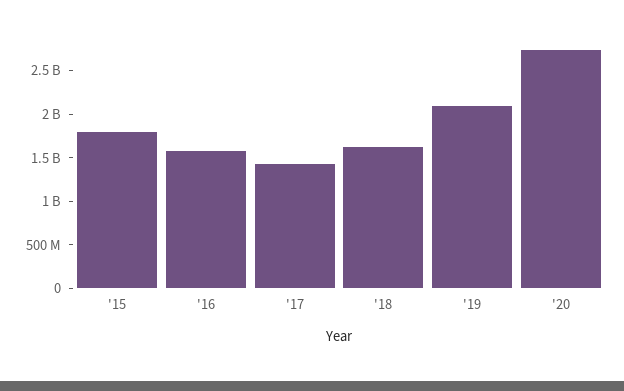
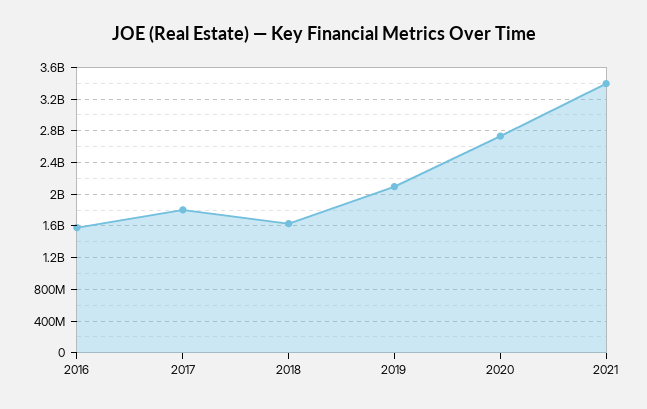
'15: 1800000000 -> none
'17: 1400000000 -> 1800000000
2021: none -> 3400000000

